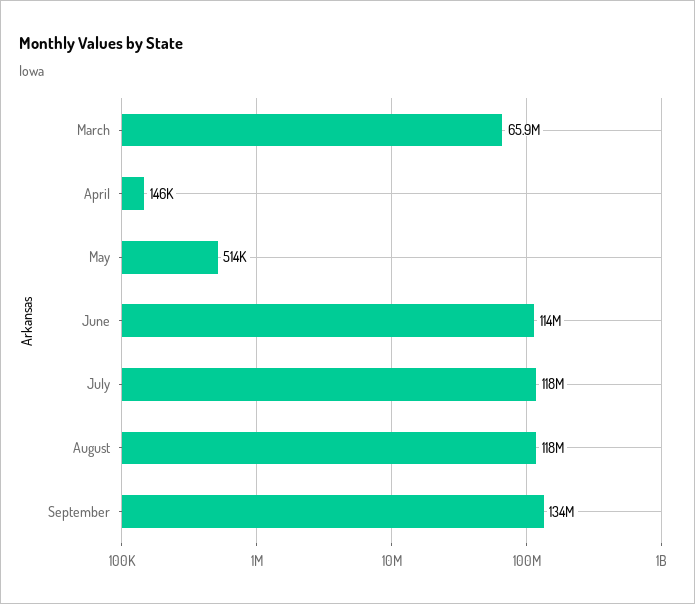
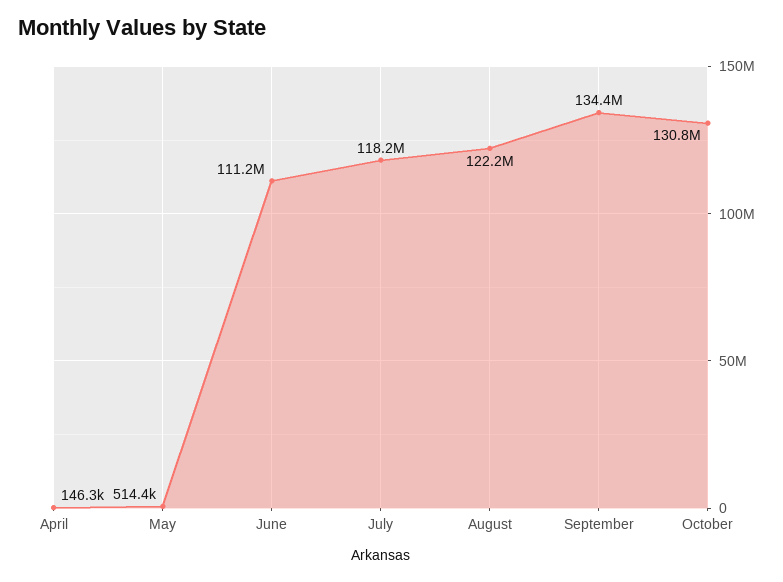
March: 65900000 -> none
June: 114000000 -> 111200000
August: 118000000 -> 122200000
October: none -> 130800000

